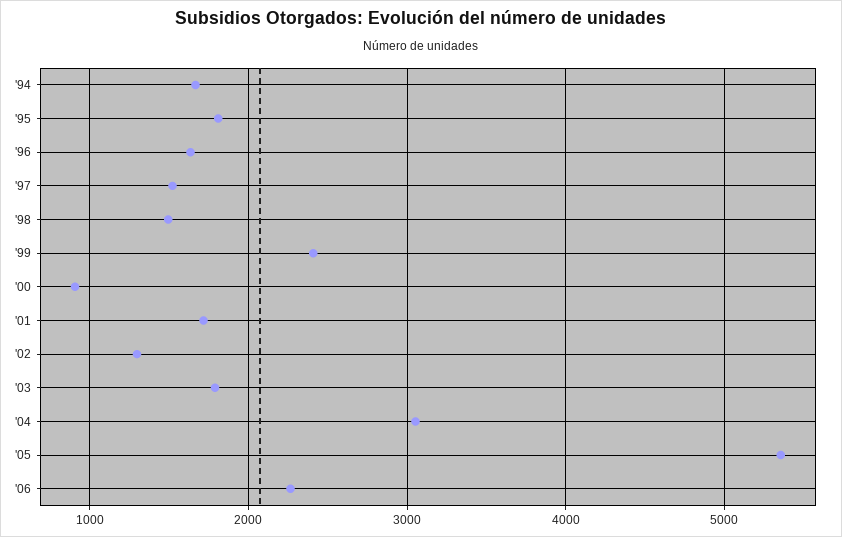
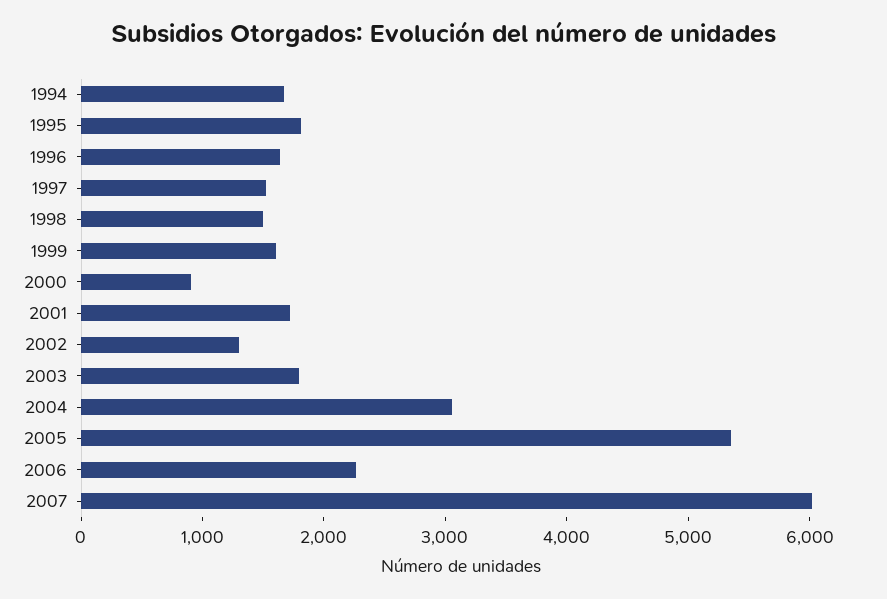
'99: 2400 -> 1600
2007: none -> 6000

